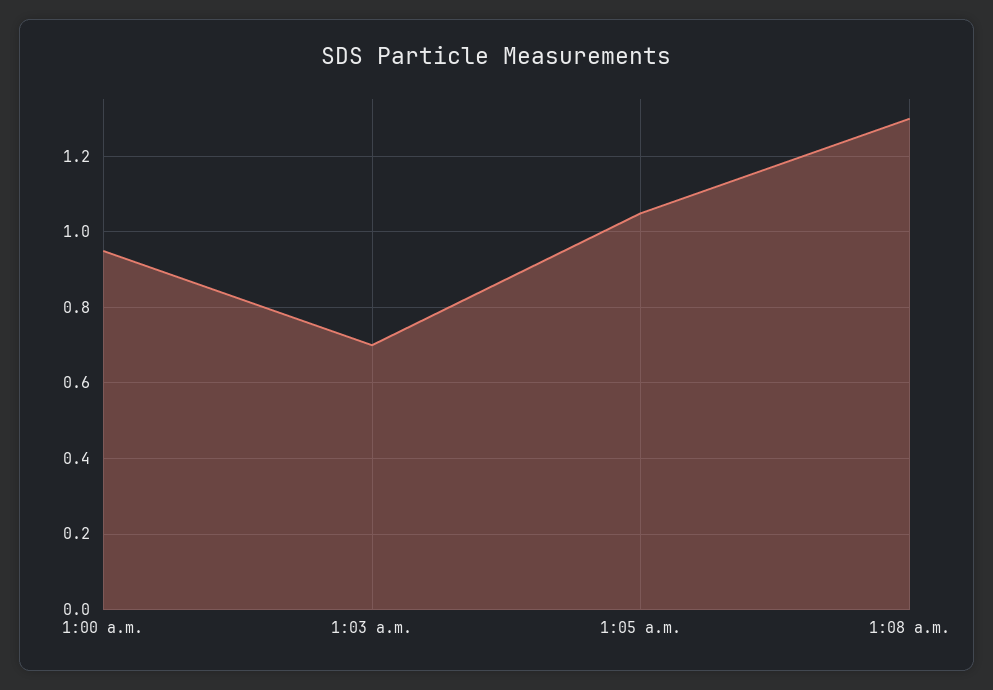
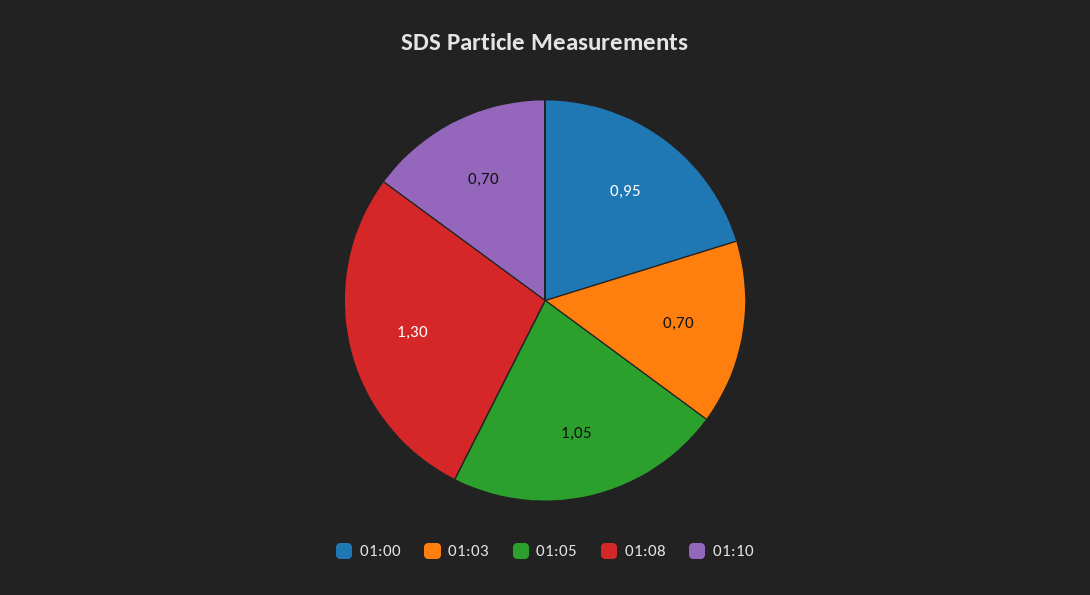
01:10: none -> 0.7

